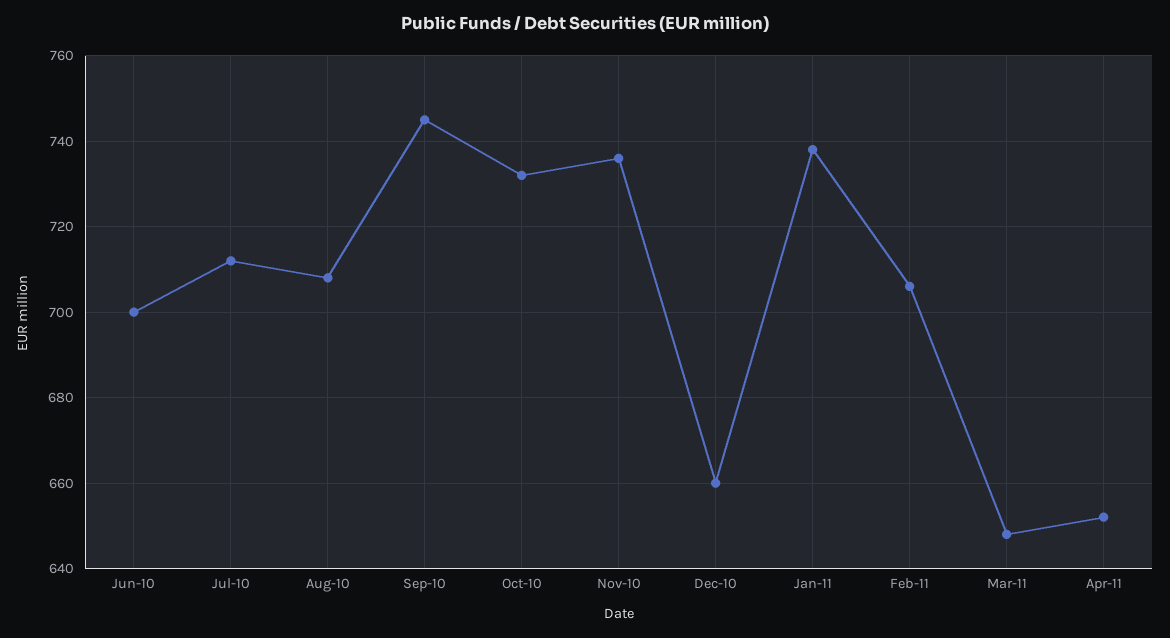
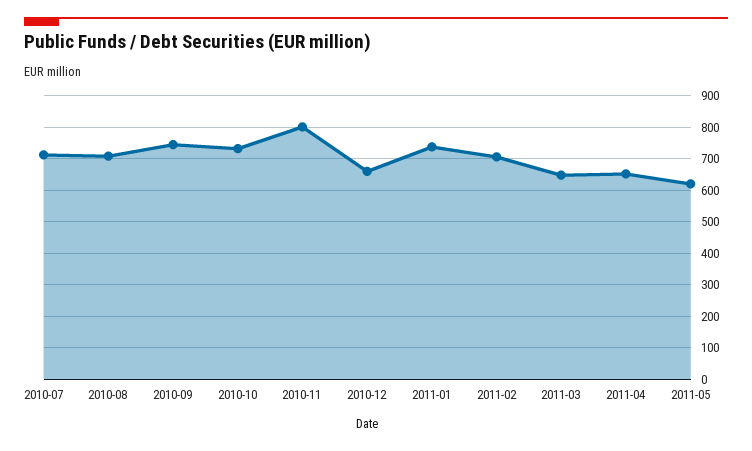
Jun-10: 700 -> none
Nov-10: 735 -> 800
2011-05: none -> 620

